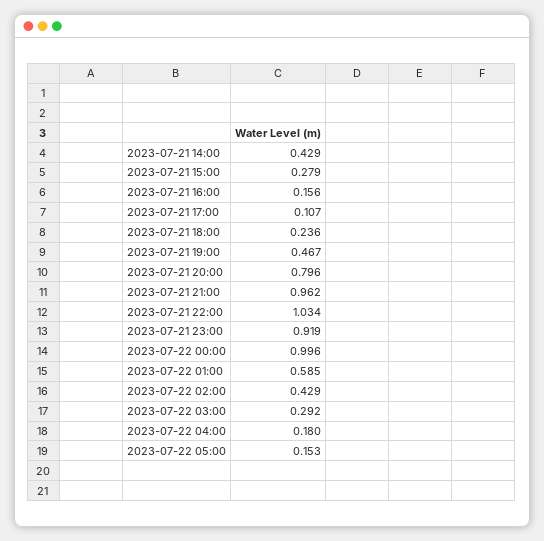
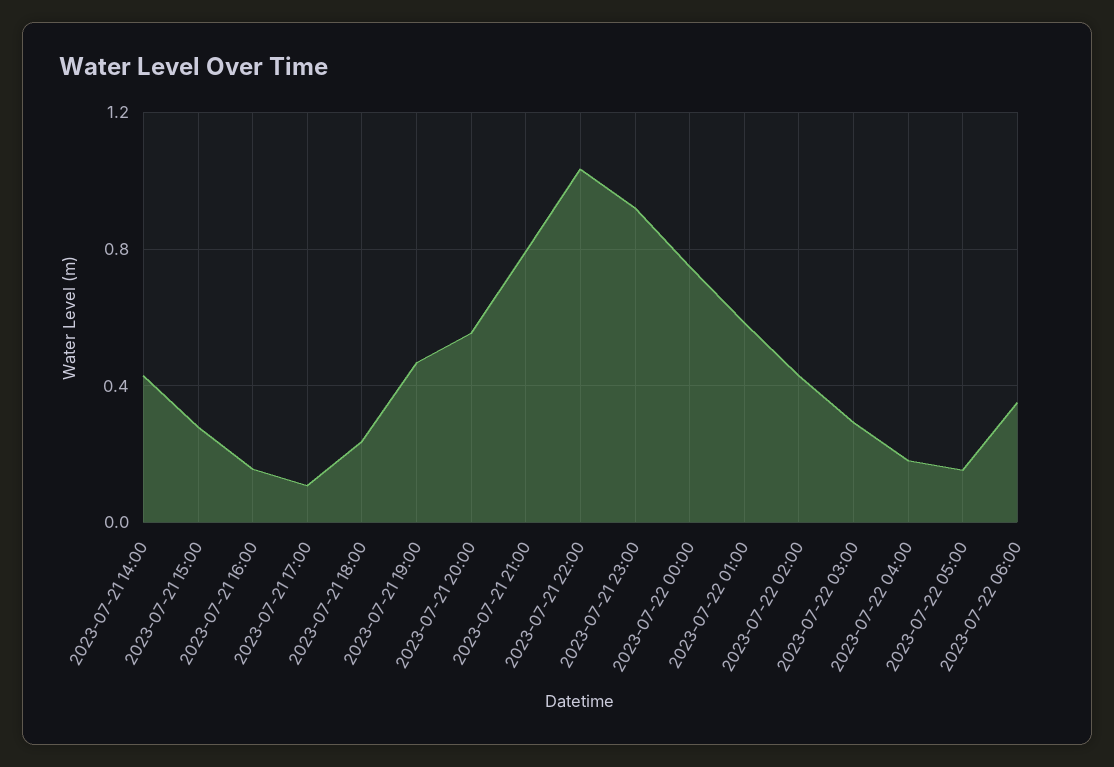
2023-07-21 20:00: 0.796 -> 0.55
2023-07-21 21:00: 0.962 -> 0.8
2023-07-22 00:00: 0.996 -> 0.75
2023-07-22 06:00: none -> 0.35

